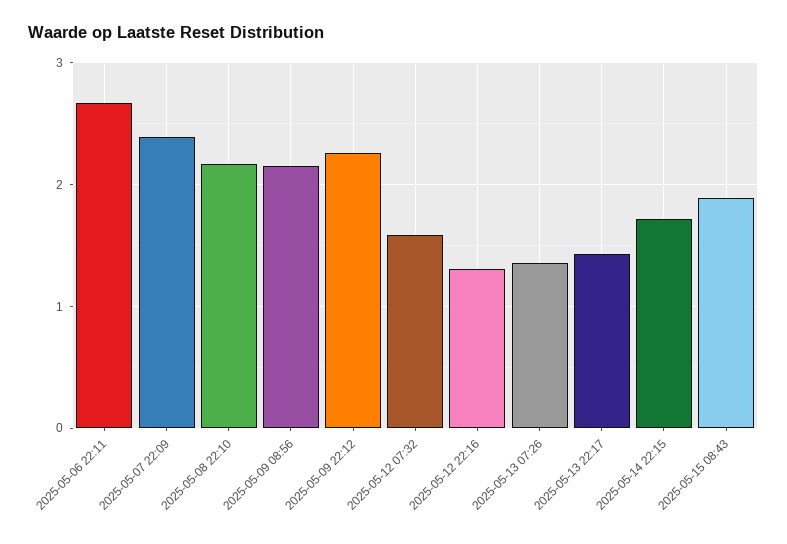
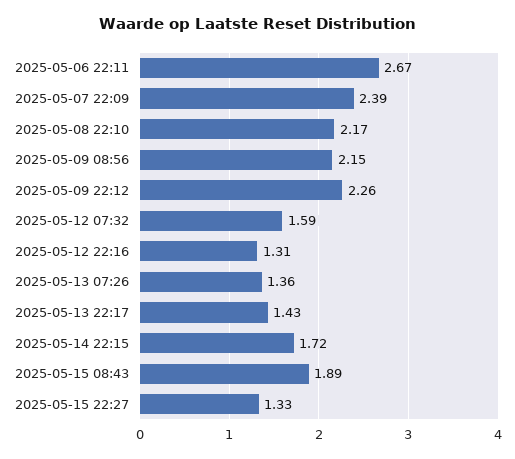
2025-05-15 22:27: none -> 1.33

